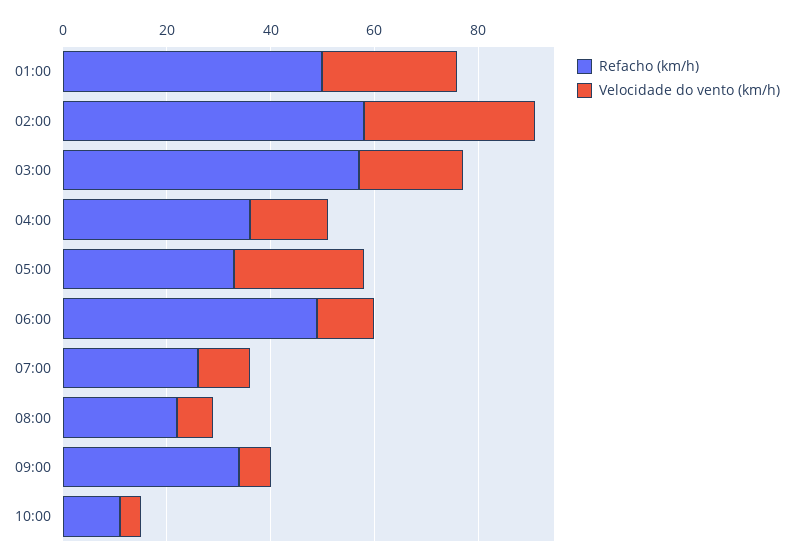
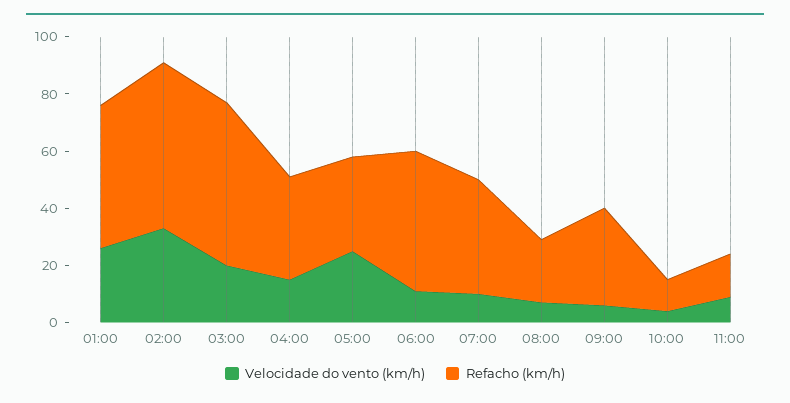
Refacho (km/h), 07:00: 25 -> 40
Velocidade do vento (km/h), 11:00: none -> 10
Refacho (km/h), 11:00: none -> 15

